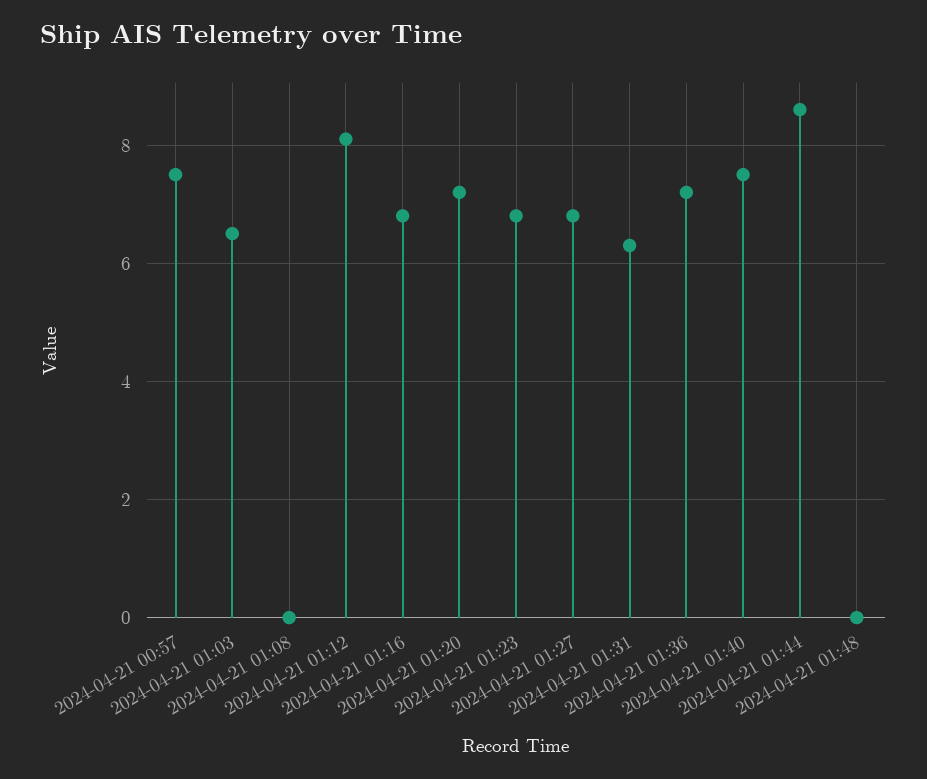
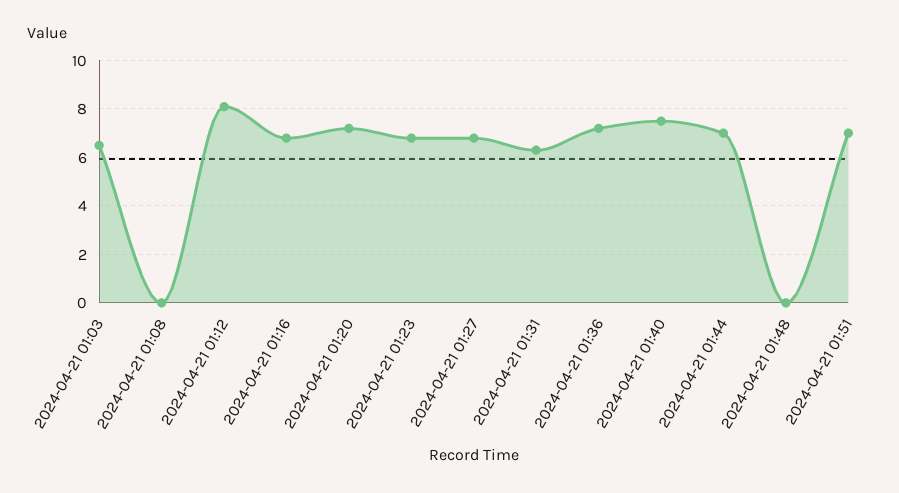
2024-04-21 00:57: 7.5 -> none
2024-04-21 01:44: 8.5 -> 7
2024-04-21 01:51: none -> 7

